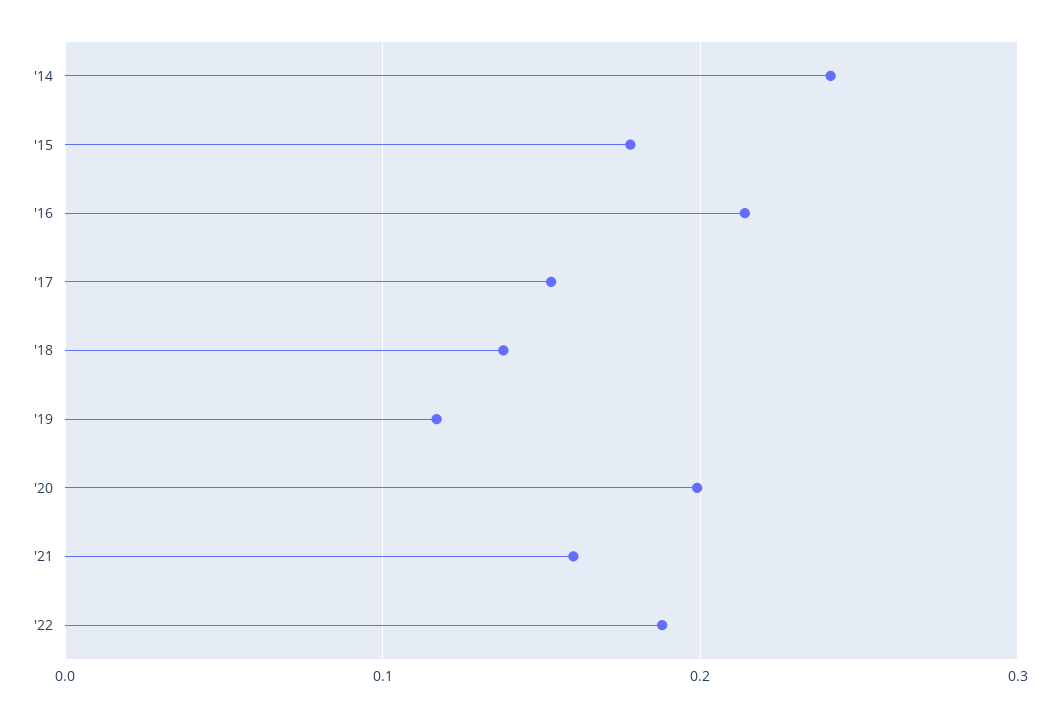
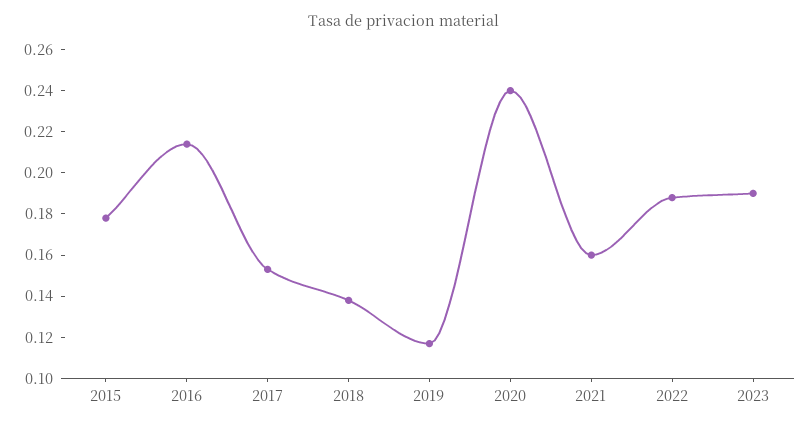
'14: 0.24 -> none
'20: 0.2 -> 0.24
2023: none -> 0.19

